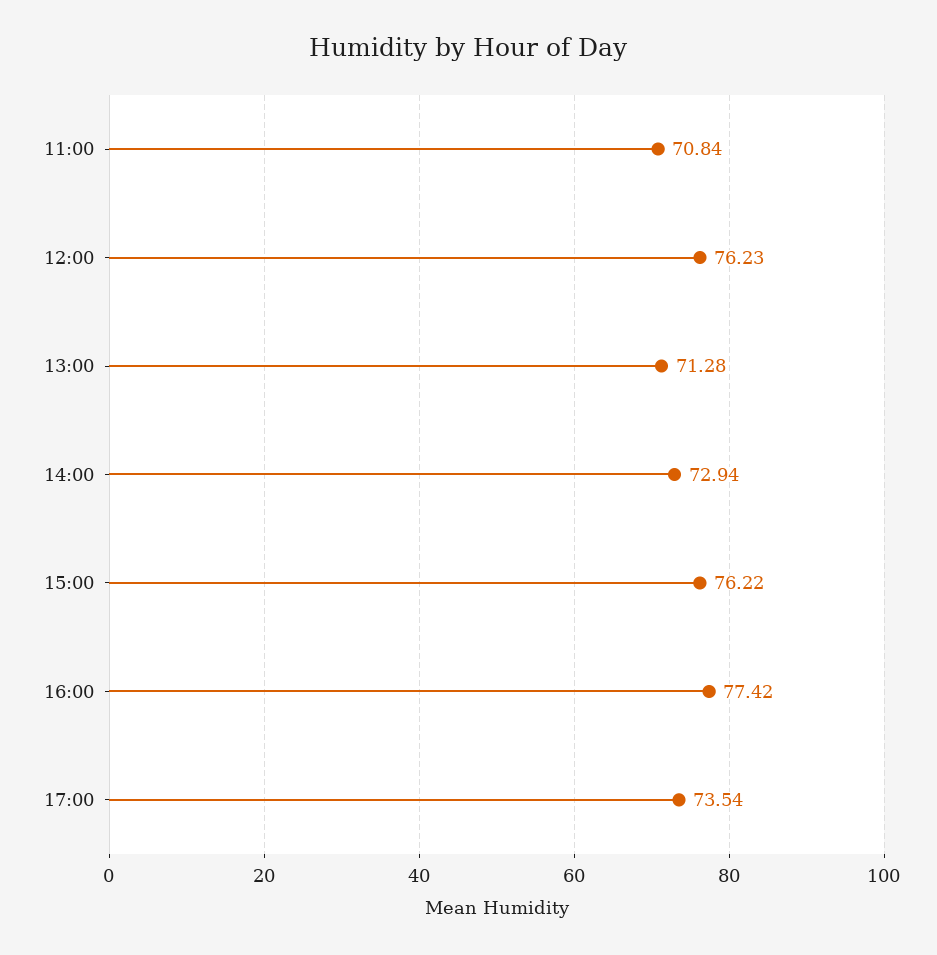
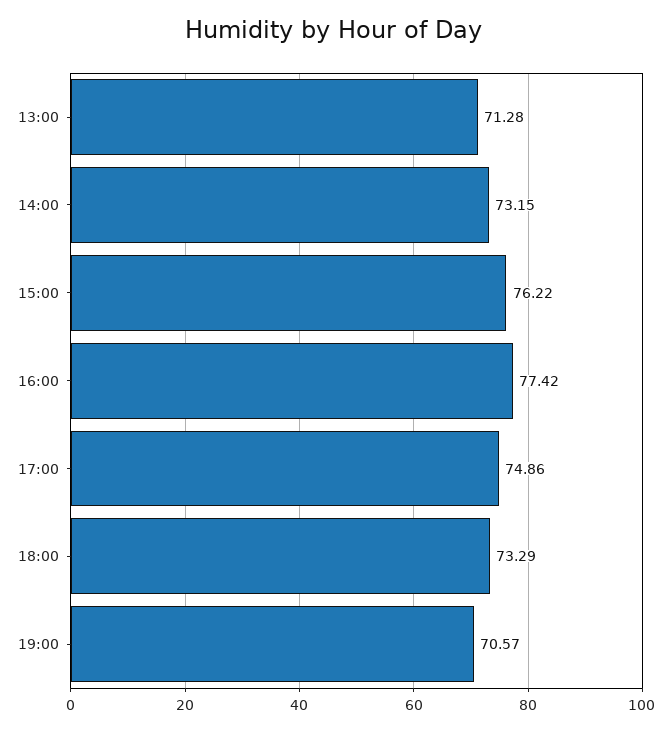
11:00: 70.84 -> none
12:00: 76.23 -> none
14:00: 72.94 -> 73.15
17:00: 73.54 -> 74.86
18:00: none -> 73.29
19:00: none -> 70.57

